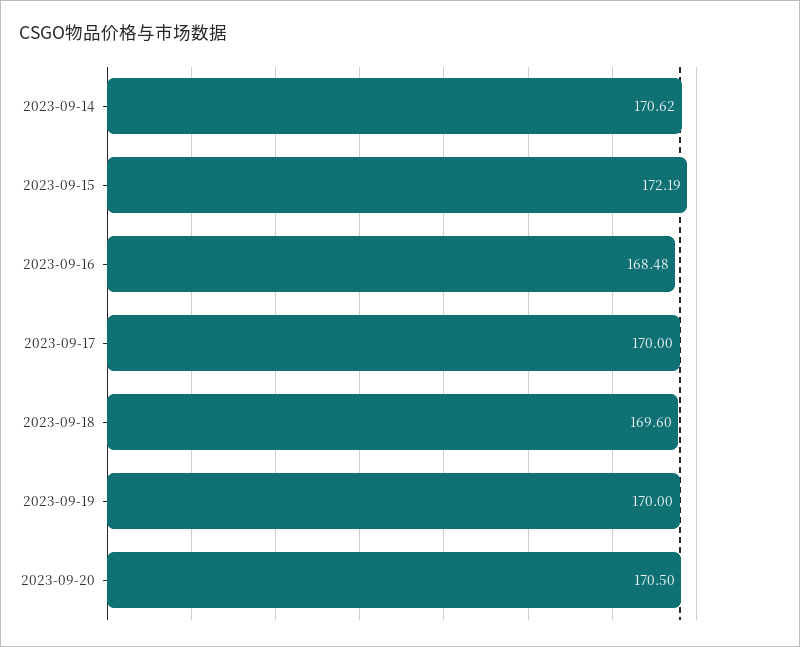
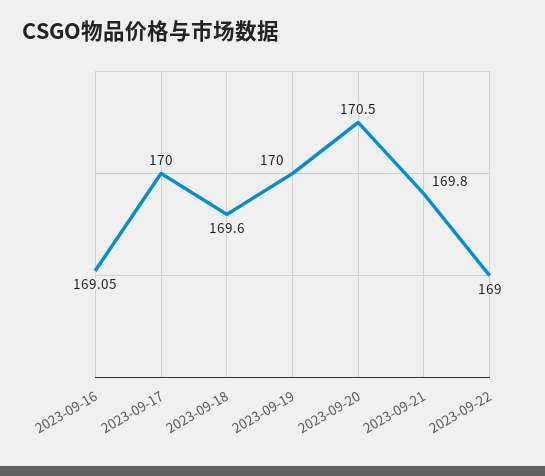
2023-09-14: 170.62 -> none
2023-09-15: 172.19 -> none
2023-09-16: 168.48 -> 169.05
2023-09-21: none -> 169.8
2023-09-22: none -> 169

